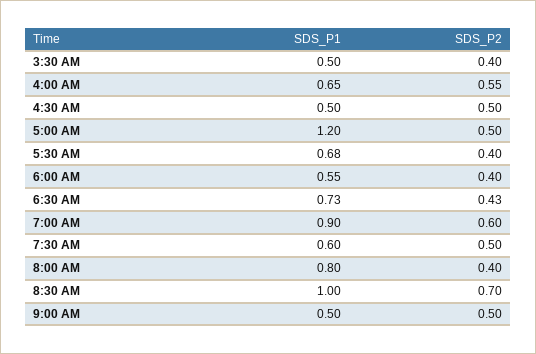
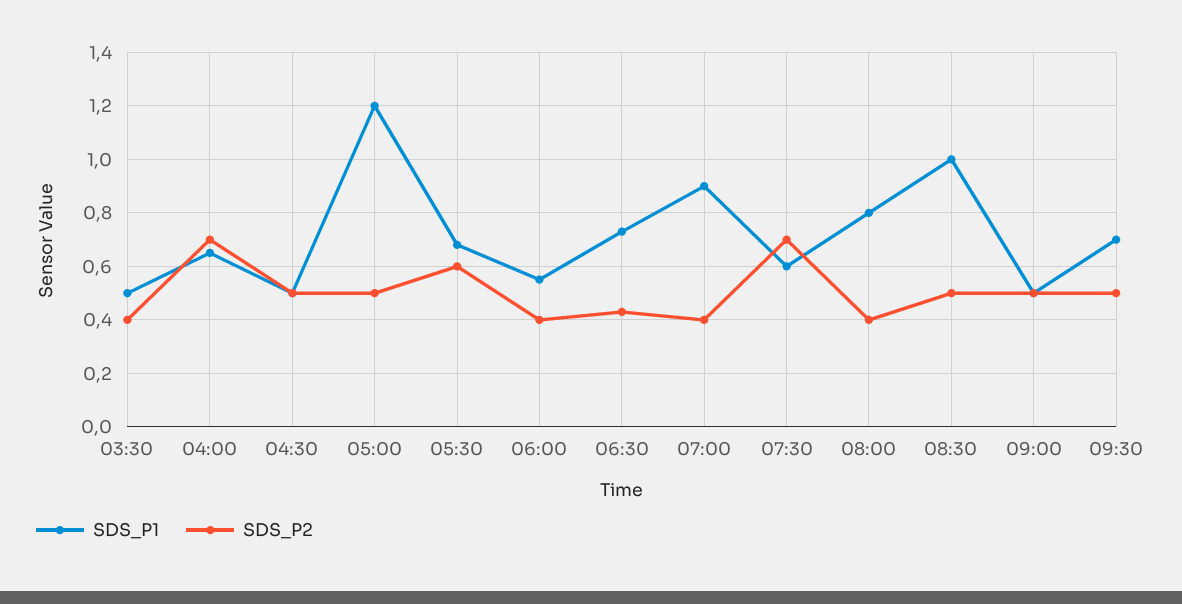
SDS_P2, 4:00 AM: 0.55 -> 0.7
SDS_P2, 5:30 AM: 0.4 -> 0.6
SDS_P2, 7:00 AM: 0.6 -> 0.4
SDS_P2, 7:30 AM: 0.5 -> 0.7
SDS_P2, 8:30 AM: 0.7 -> 0.5
SDS_P1, 09:30: none -> 0.7
SDS_P2, 09:30: none -> 0.5

